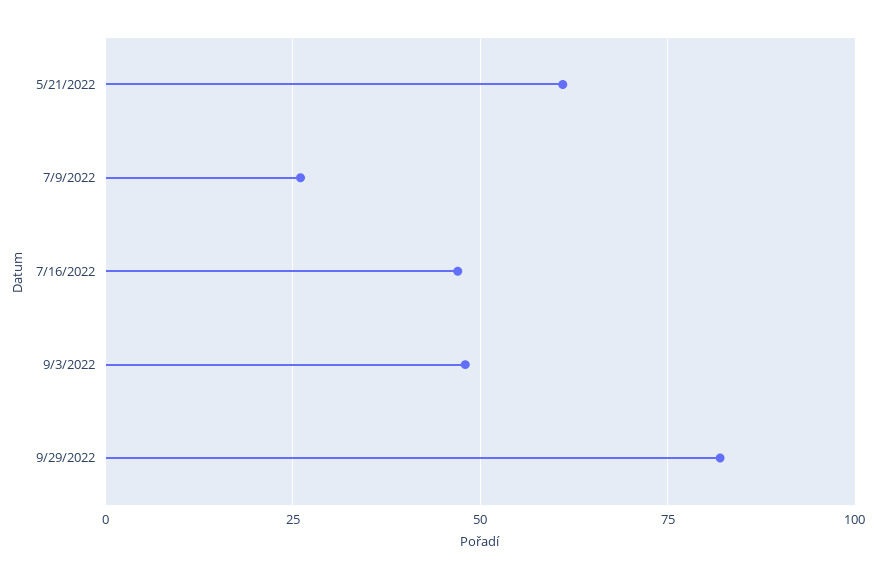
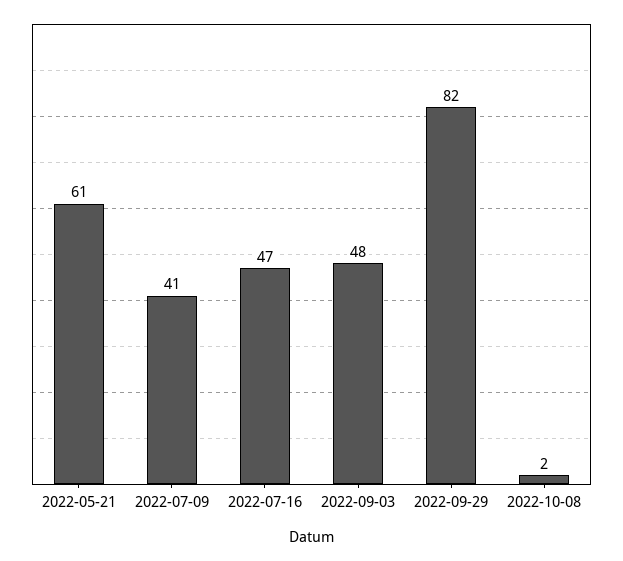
7/9/2022: 25 -> 41
2022-10-08: none -> 2

